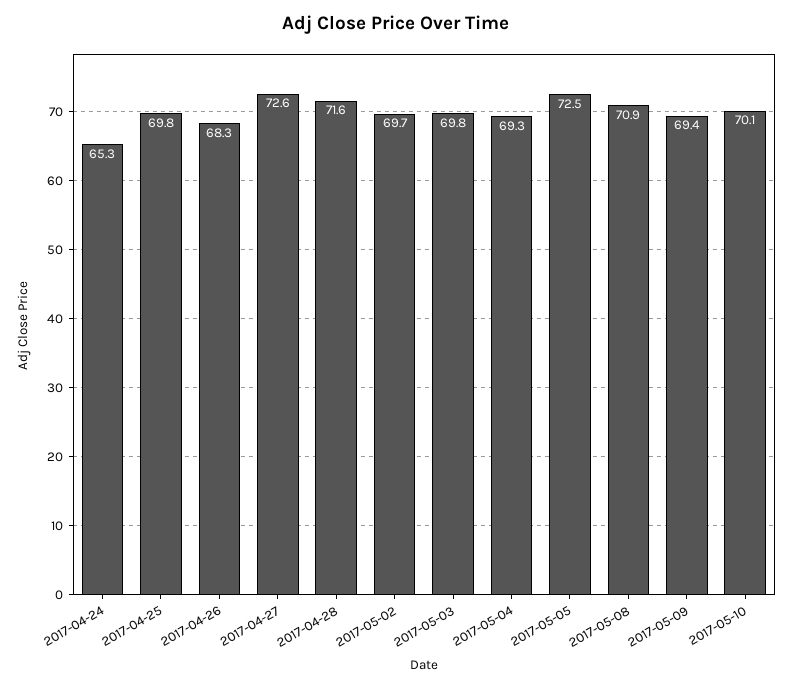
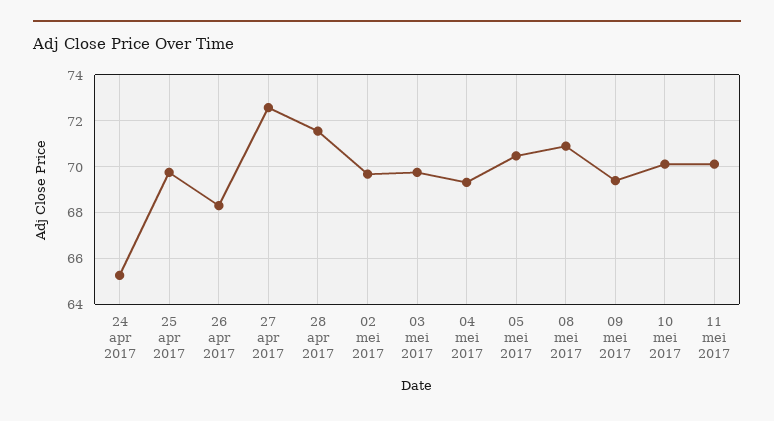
2017-05-05: 72.5 -> 70.5
11 mei 2017: none -> 70

